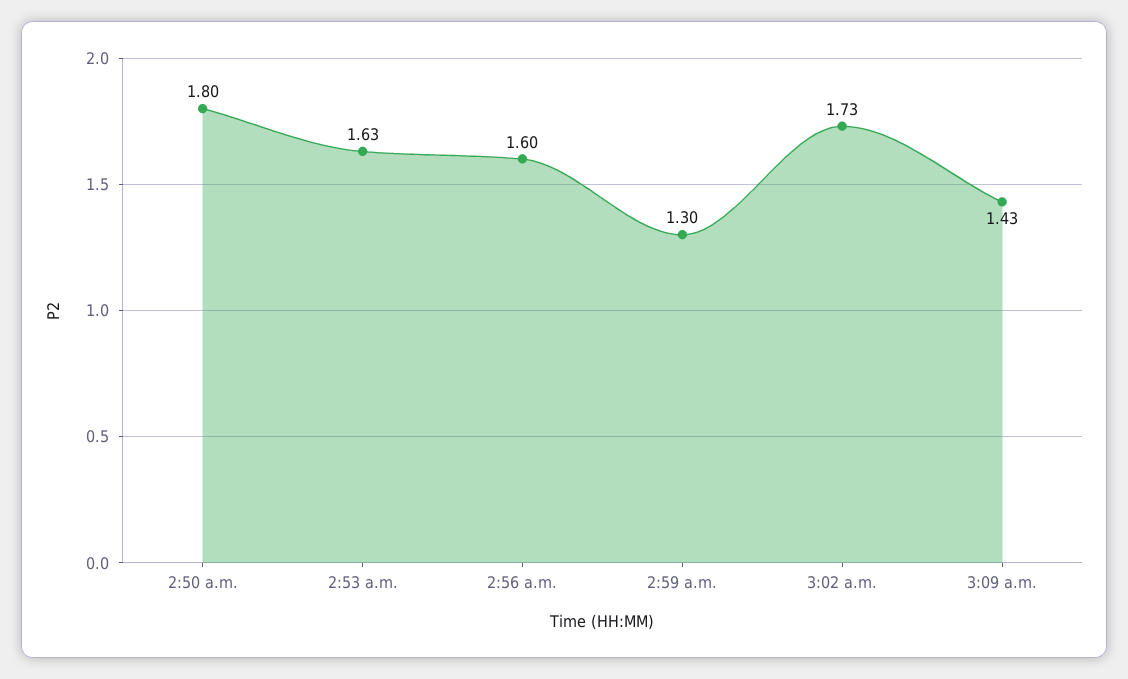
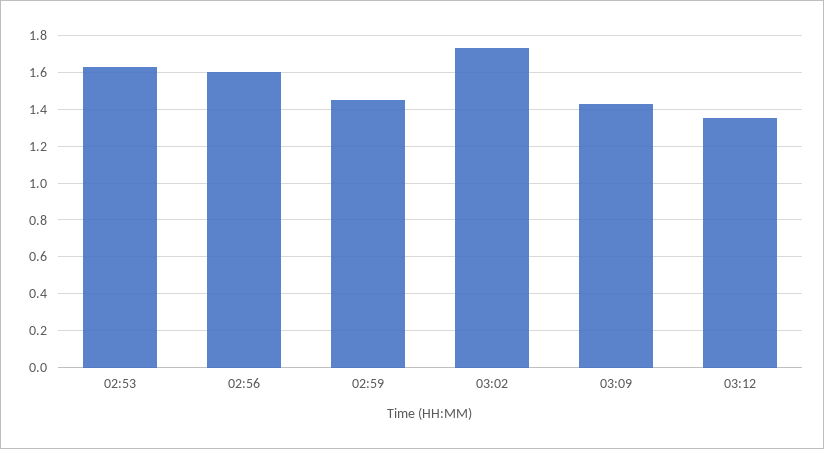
2:50 a.m.: 1.8 -> none
2:59 a.m.: 1.3 -> 1.45
03:12: none -> 1.35

